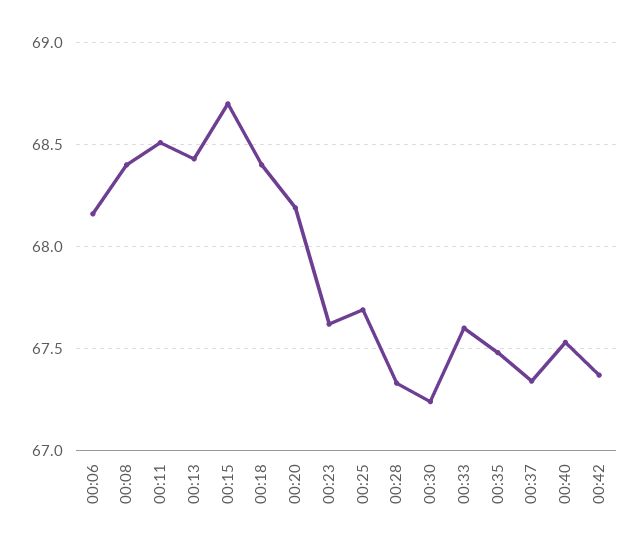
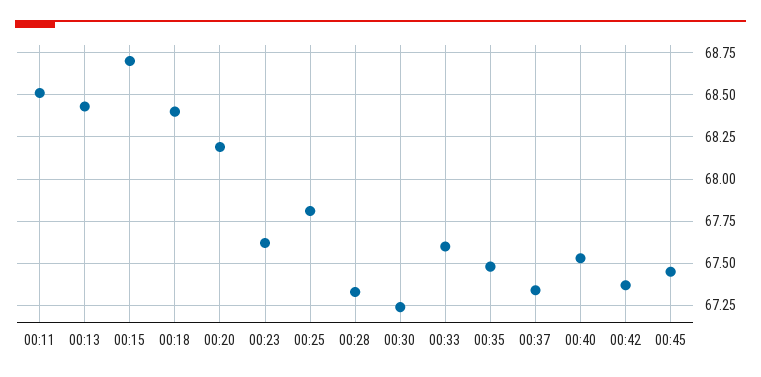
00:06: 68.15 -> none
00:08: 68.4 -> none
00:25: 67.7 -> 67.8
00:45: none -> 67.45

